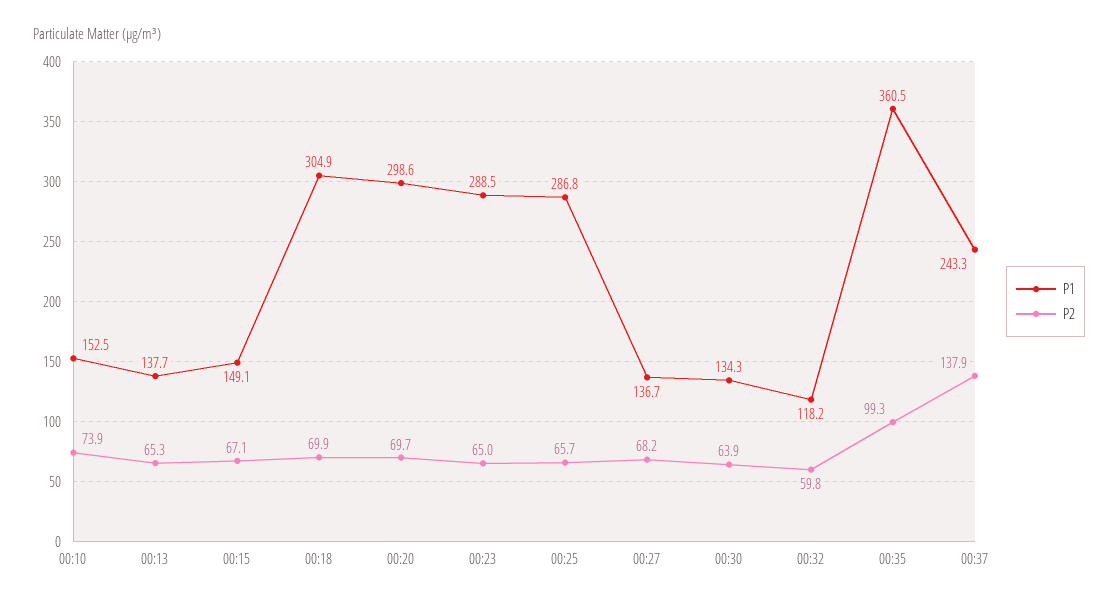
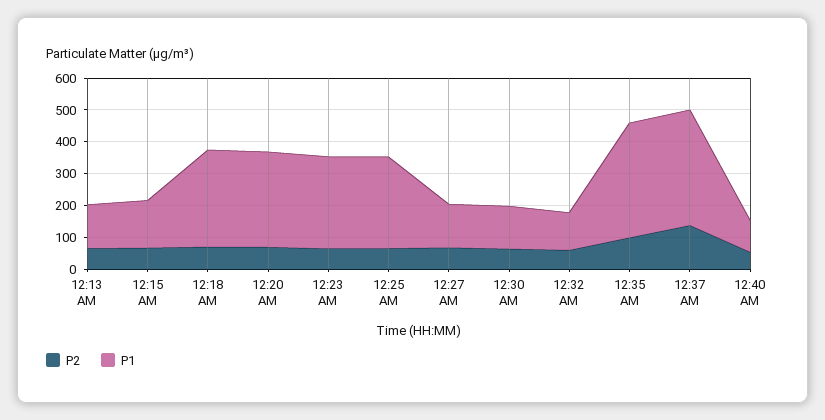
P1, 00:10: 152.5 -> none
P2, 00:10: 73.9 -> none
P1, 00:37: 243.3 -> 350
P2, 12:40 AM: none -> 50
P1, 12:40 AM: none -> 100

